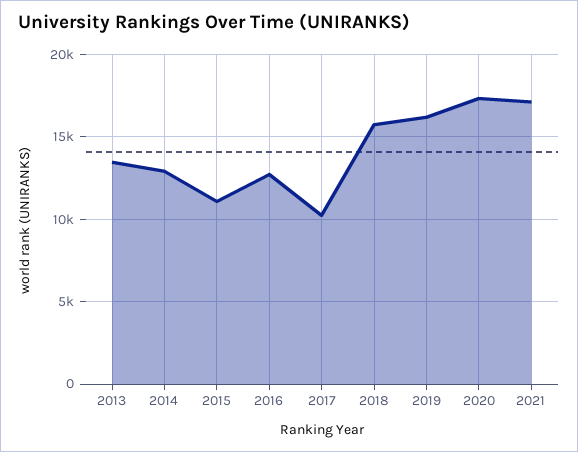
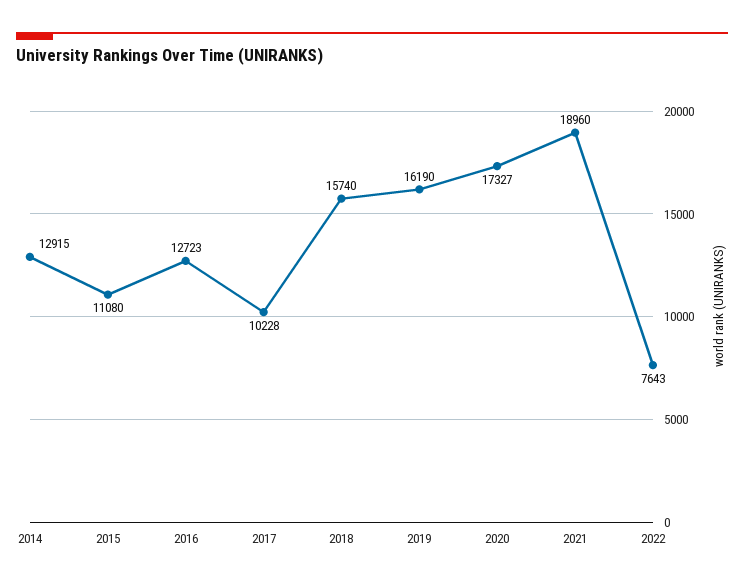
2013: 13500 -> none
2021: 17000 -> 18960
2022: none -> 7643

